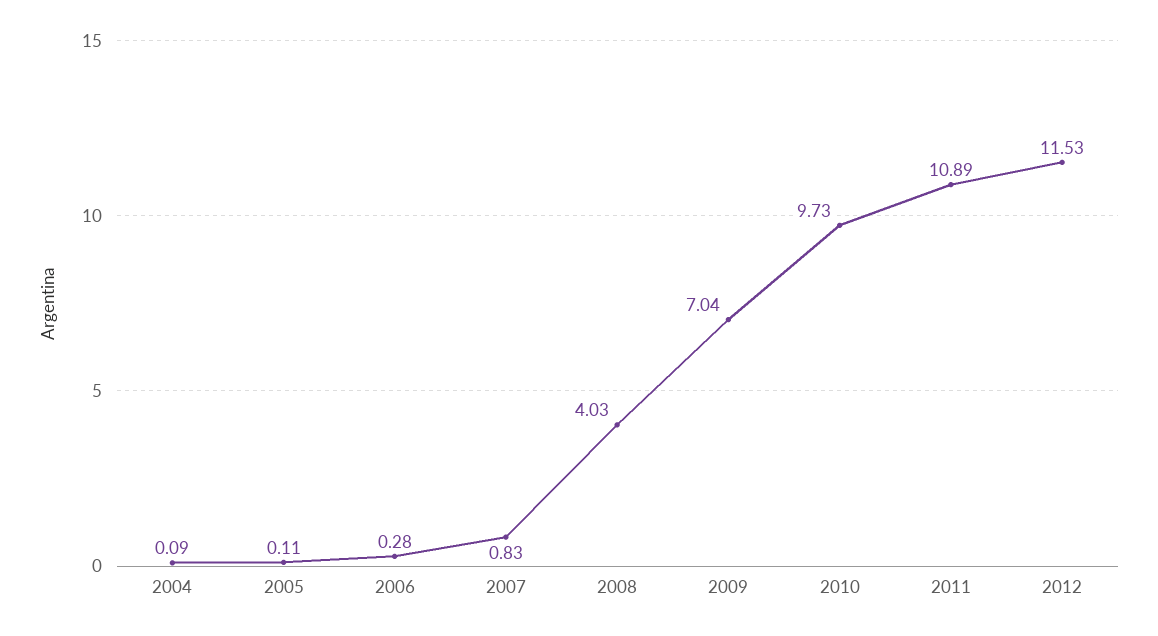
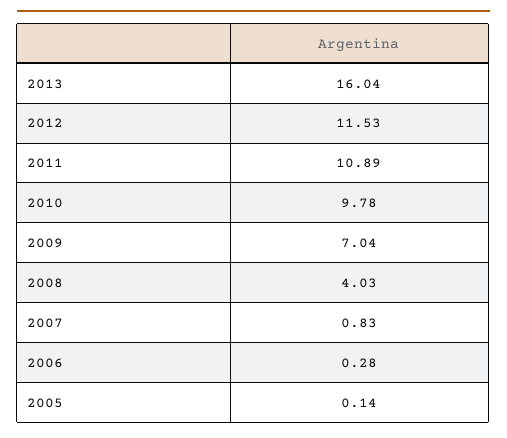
2004: 0.09 -> none
2005: 0.11 -> 0.14
2010: 9.73 -> 9.78
2013: none -> 16.04

